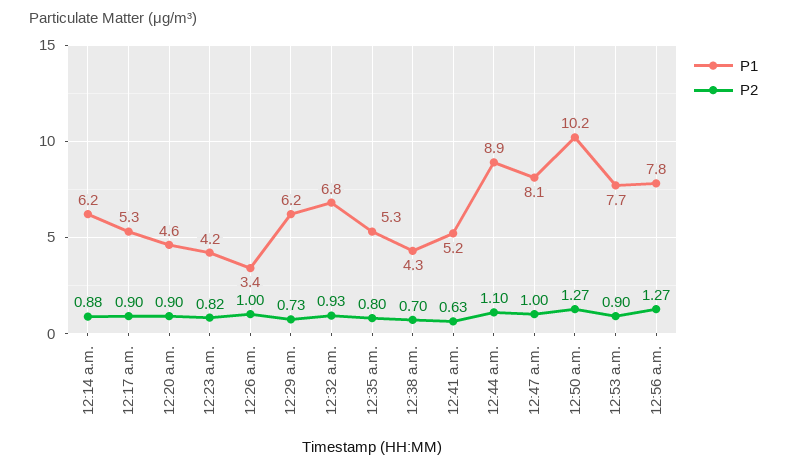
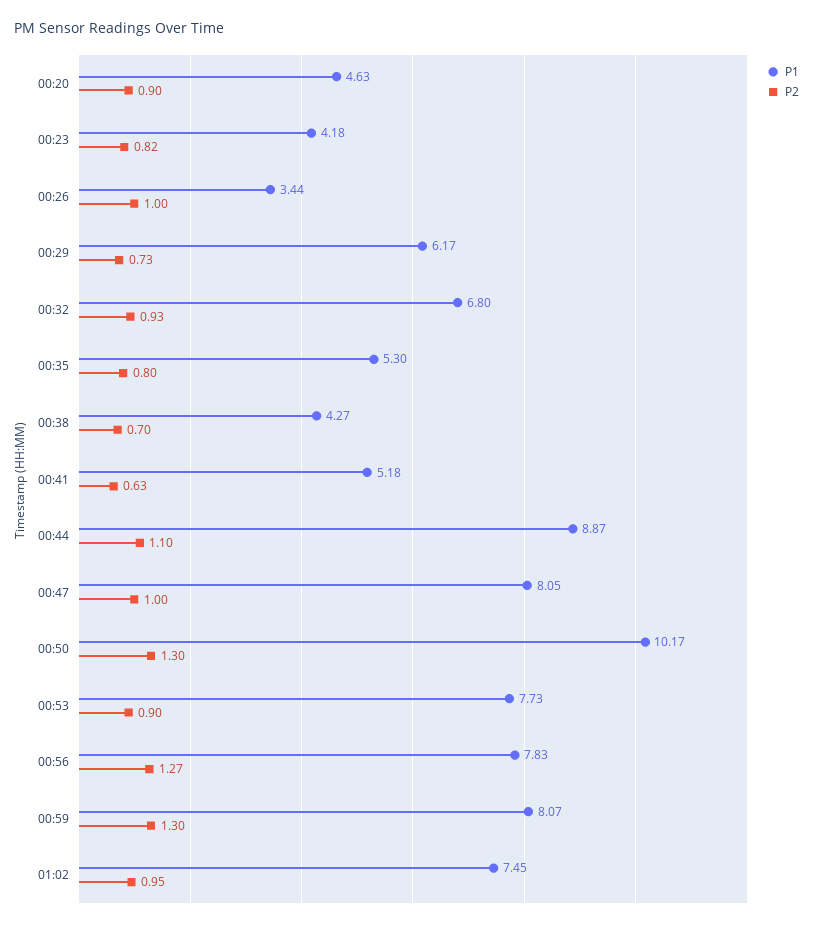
P1, 12:14 a.m.: 6.2 -> none
P2, 12:14 a.m.: 0.88 -> none
P1, 12:17 a.m.: 5.3 -> none
P2, 12:17 a.m.: 0.9 -> none
P2, 12:50 a.m.: 1.27 -> 1.3
P1, 00:59: none -> 8.07
P2, 00:59: none -> 1.3
P1, 01:02: none -> 7.45
P2, 01:02: none -> 0.95

